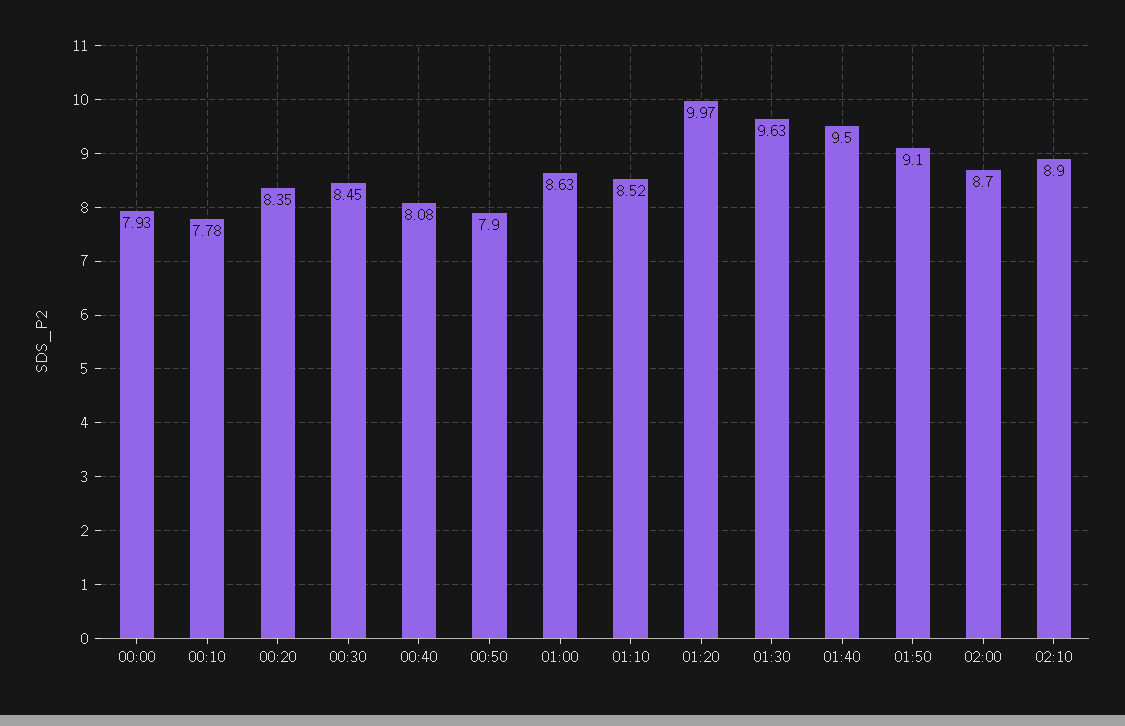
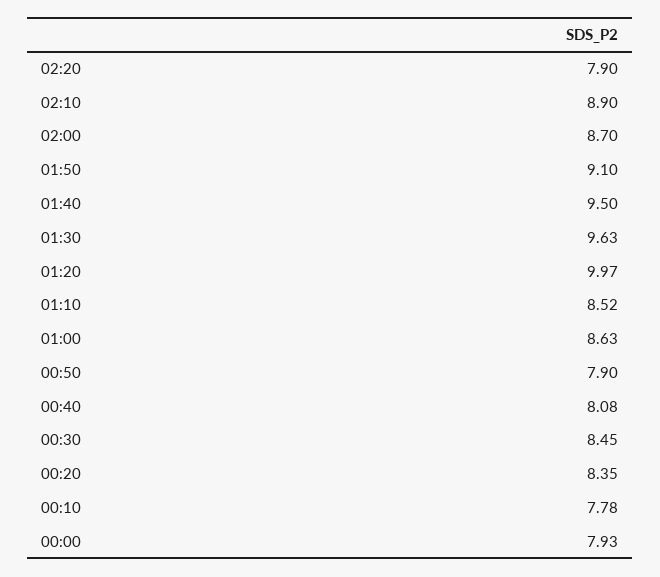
02:20: none -> 7.9

